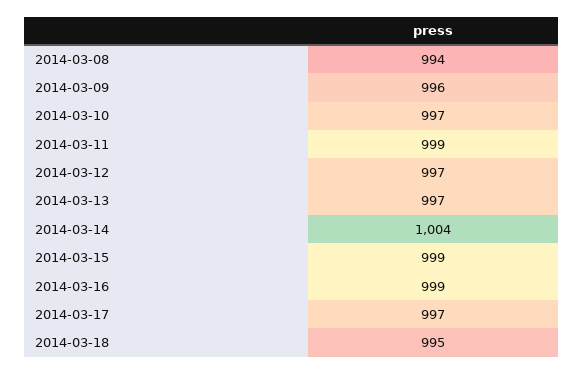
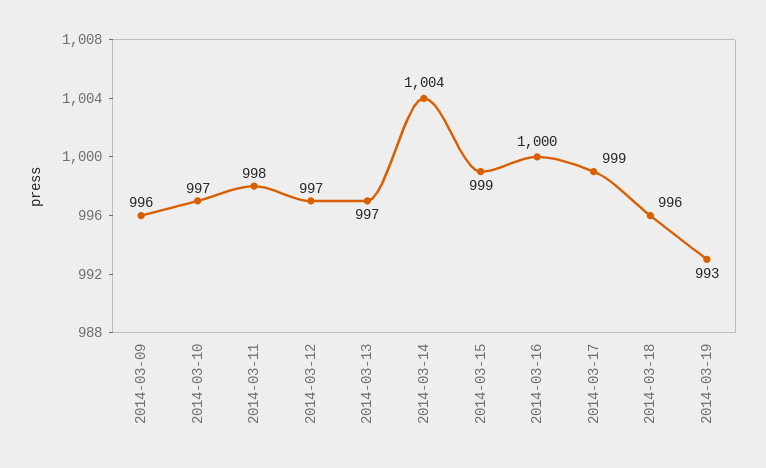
2014-03-08: 994 -> none
2014-03-11: 999 -> 998
2014-03-16: 999 -> 1000
2014-03-17: 997 -> 999
2014-03-18: 995 -> 996
2014-03-19: none -> 993

